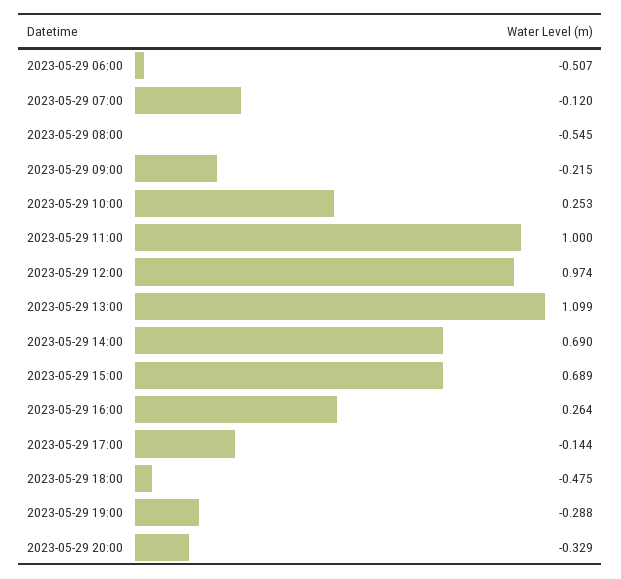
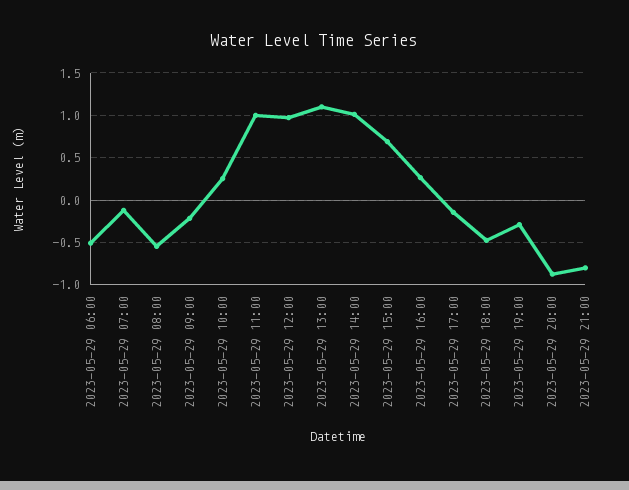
2023-05-29 14:00: 0.69 -> 1
2023-05-29 20:00: -0.329 -> -0.9
2023-05-29 21:00: none -> -0.8

